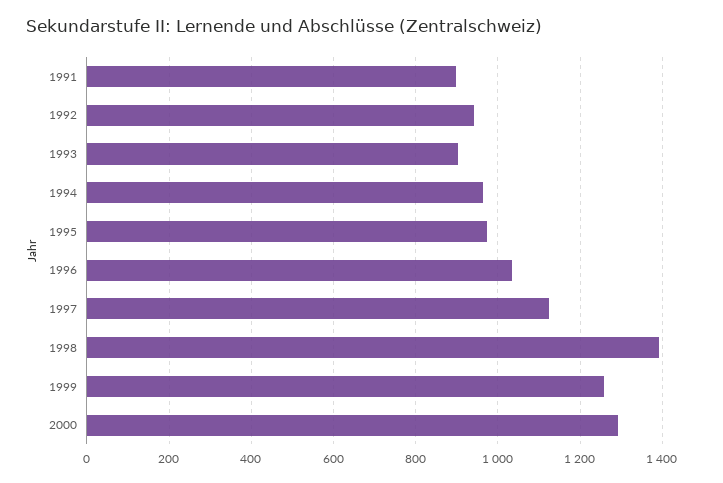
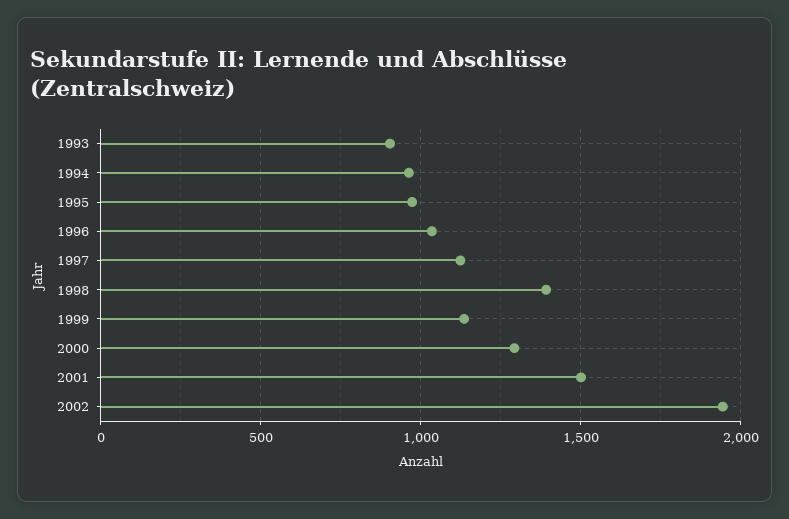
1991: 900 -> none
1992: 940 -> none
1999: 1260 -> 1150
2001: none -> 1500
2002: none -> 1950

